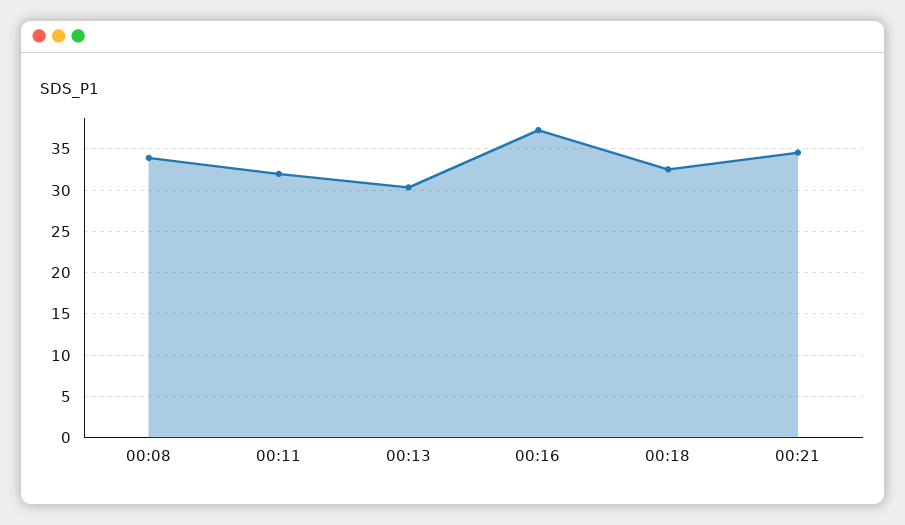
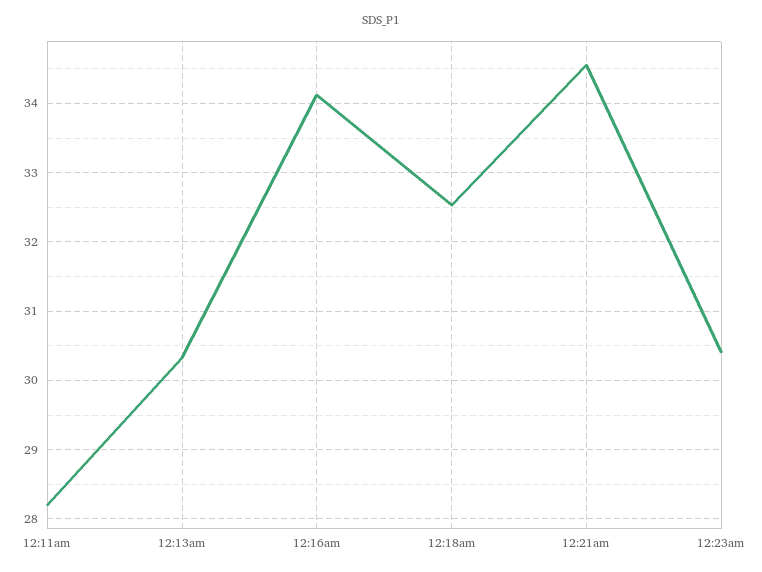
00:08: 34 -> none
00:11: 32 -> 28.2
00:16: 37 -> 34.1
12:23am: none -> 30.4

